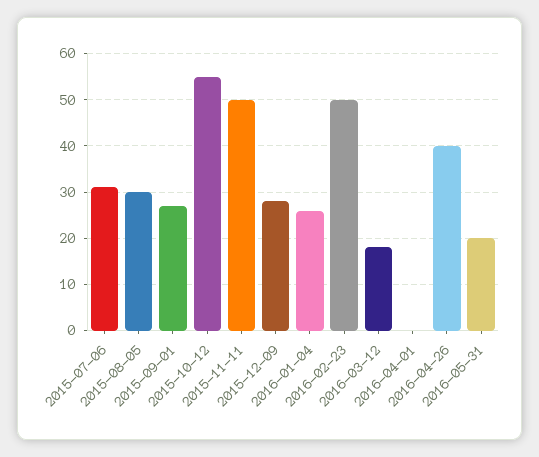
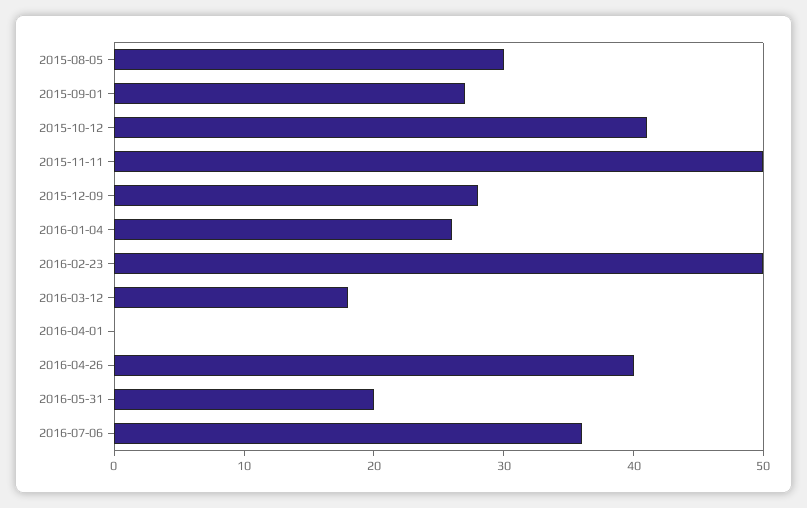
2015-07-06: 30 -> none
2015-10-12: 55 -> 41
2016-07-06: none -> 36

